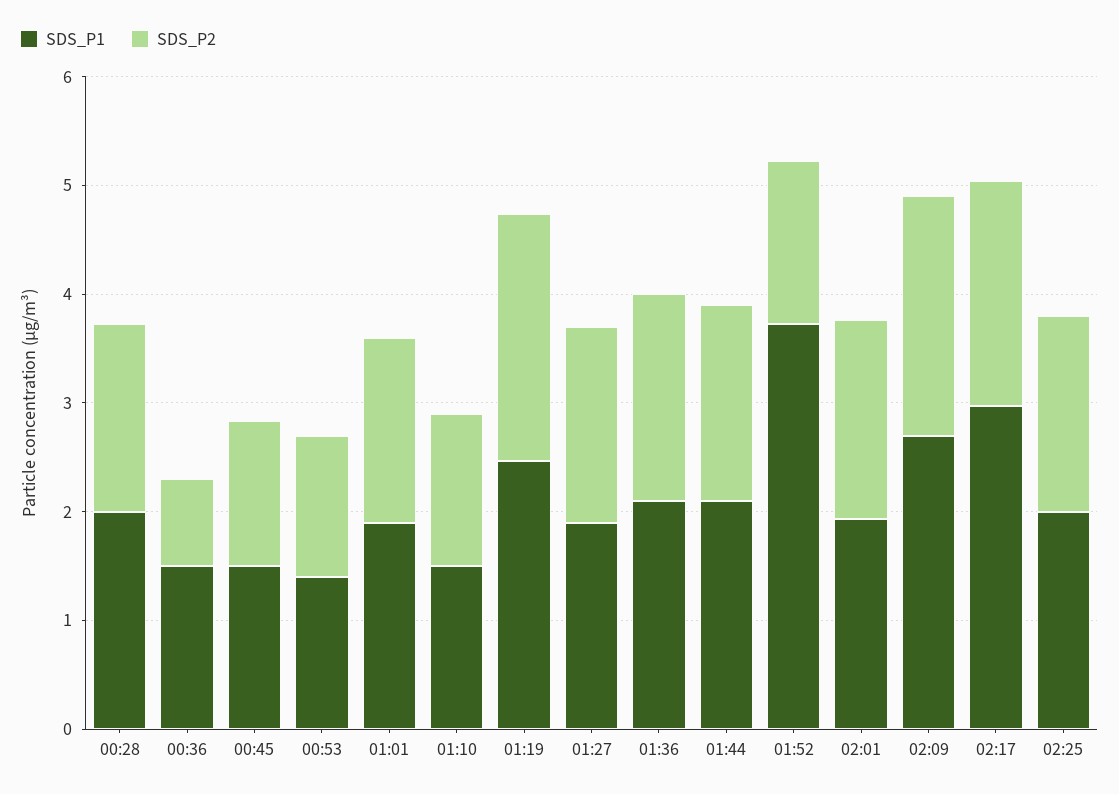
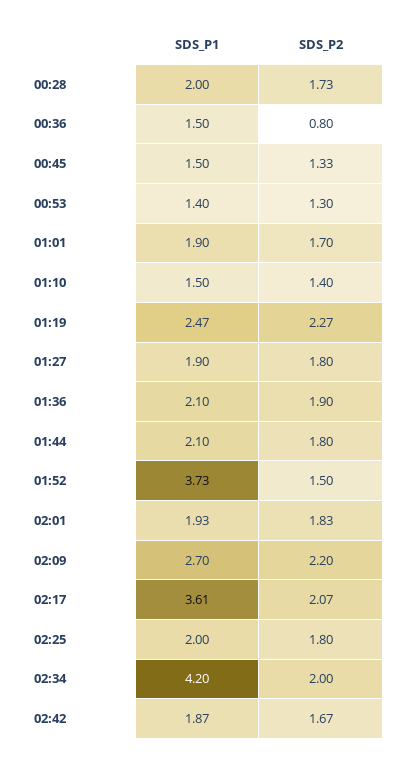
SDS_P1, 02:17: 3 -> 3.61
SDS_P1, 02:34: none -> 4.2
SDS_P2, 02:34: none -> 2
SDS_P1, 02:42: none -> 1.87
SDS_P2, 02:42: none -> 1.67

